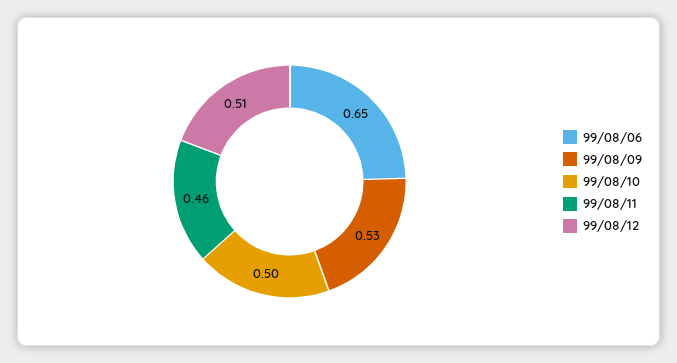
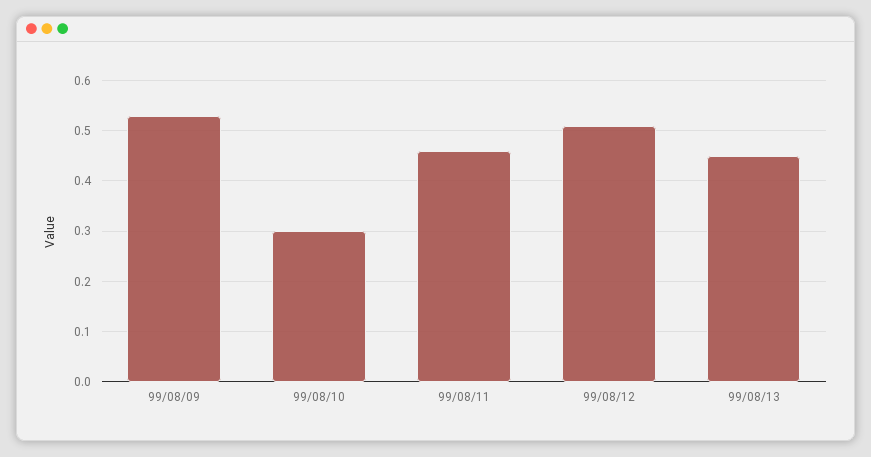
99/08/06: 0.65 -> none
99/08/10: 0.5 -> 0.3
99/08/13: none -> 0.45

